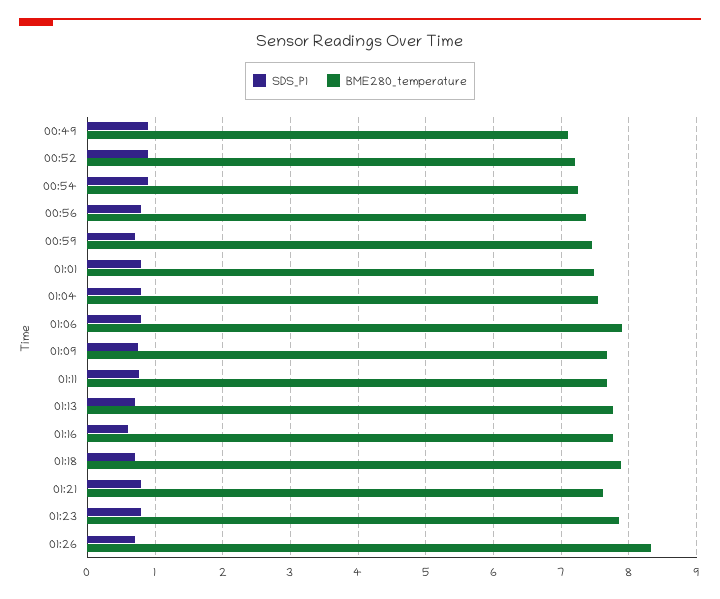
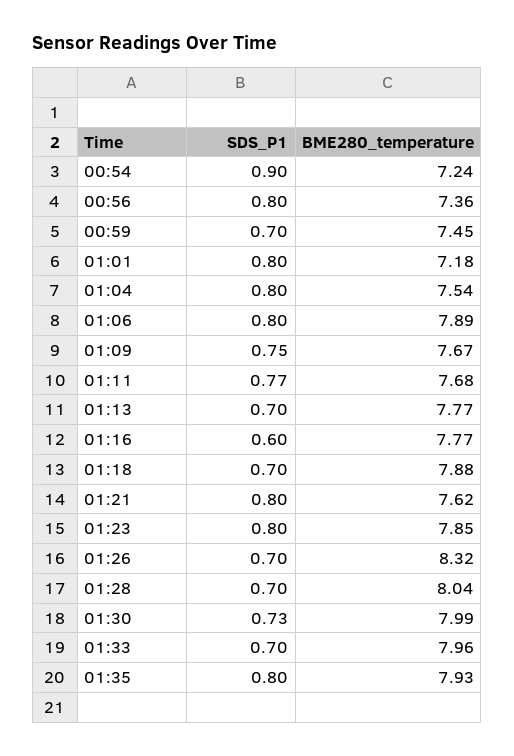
SDS_P1, 00:49: 0.9 -> none
BME280_temperature, 00:49: 7.1 -> none
SDS_P1, 00:52: 0.9 -> none
BME280_temperature, 00:52: 7.2 -> none
BME280_temperature, 01:01: 7.5 -> 7.18
SDS_P1, 01:28: none -> 0.7
BME280_temperature, 01:28: none -> 8.04
SDS_P1, 01:30: none -> 0.73
BME280_temperature, 01:30: none -> 7.99
SDS_P1, 01:33: none -> 0.7
BME280_temperature, 01:33: none -> 7.96
SDS_P1, 01:35: none -> 0.8
BME280_temperature, 01:35: none -> 7.93

